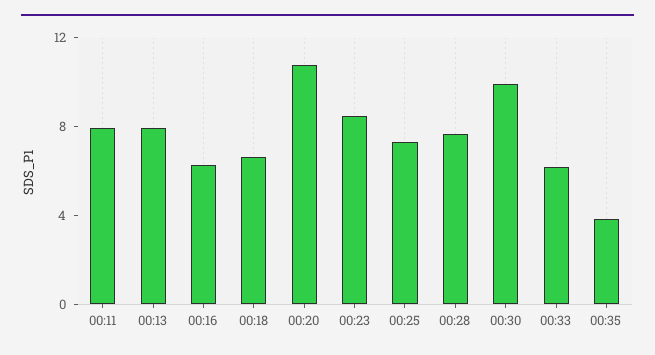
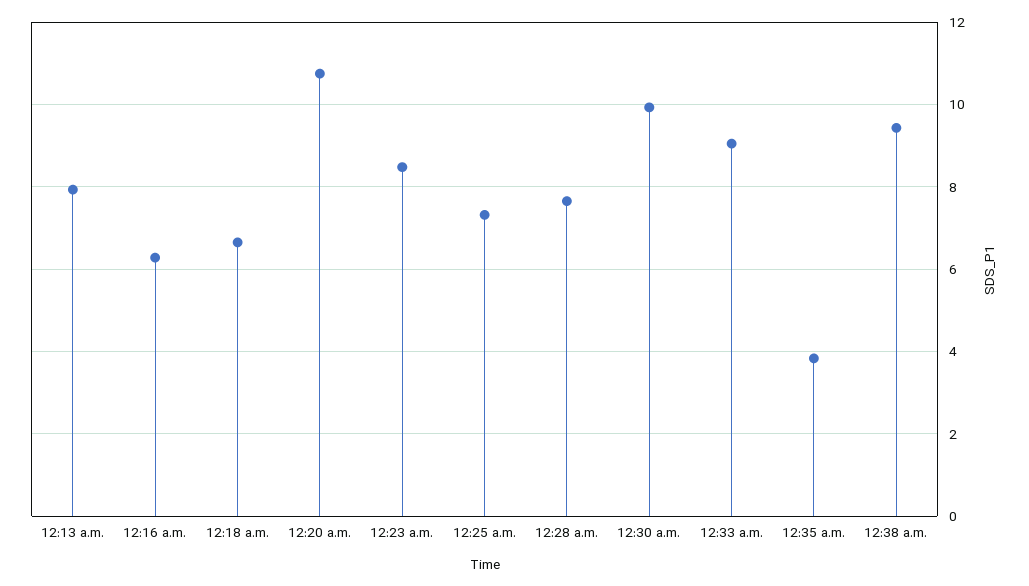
00:11: 8 -> none
00:33: 6 -> 9
12:38 a.m.: none -> 9.4

